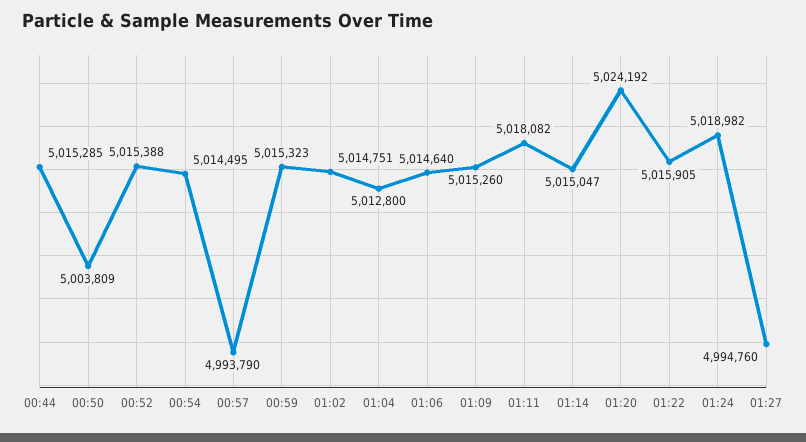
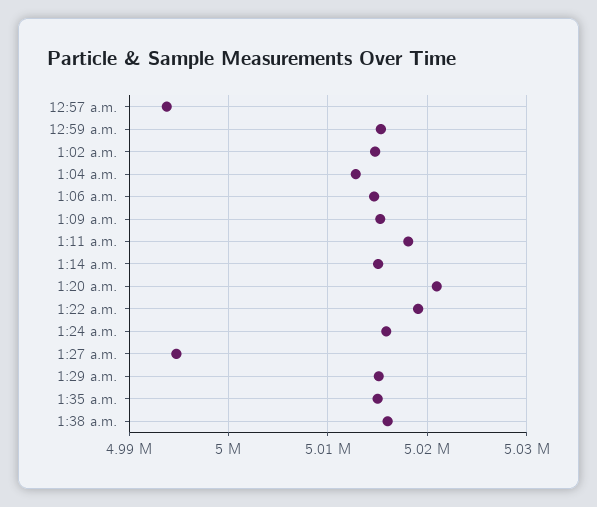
00:44: 5015285 -> none
00:50: 5003809 -> none
00:52: 5015388 -> none
00:54: 5014495 -> none
01:20: 5024192 -> 5021000
01:22: 5015905 -> 5019000
01:24: 5018982 -> 5016000
1:29 a.m.: none -> 5015000
1:35 a.m.: none -> 5015000
1:38 a.m.: none -> 5016000

